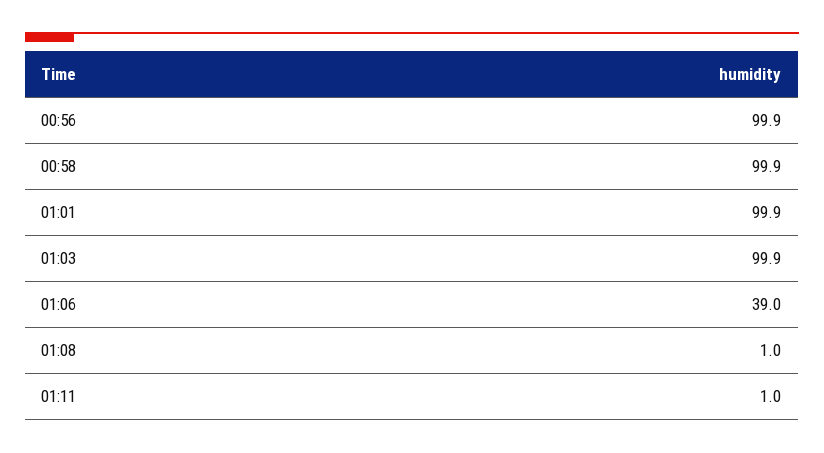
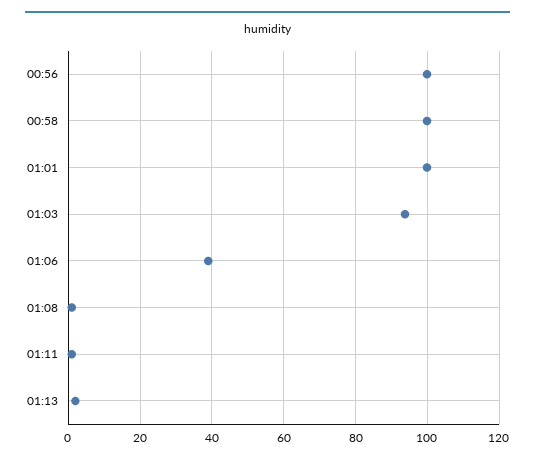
01:03: 99.9 -> 94
01:13: none -> 2

